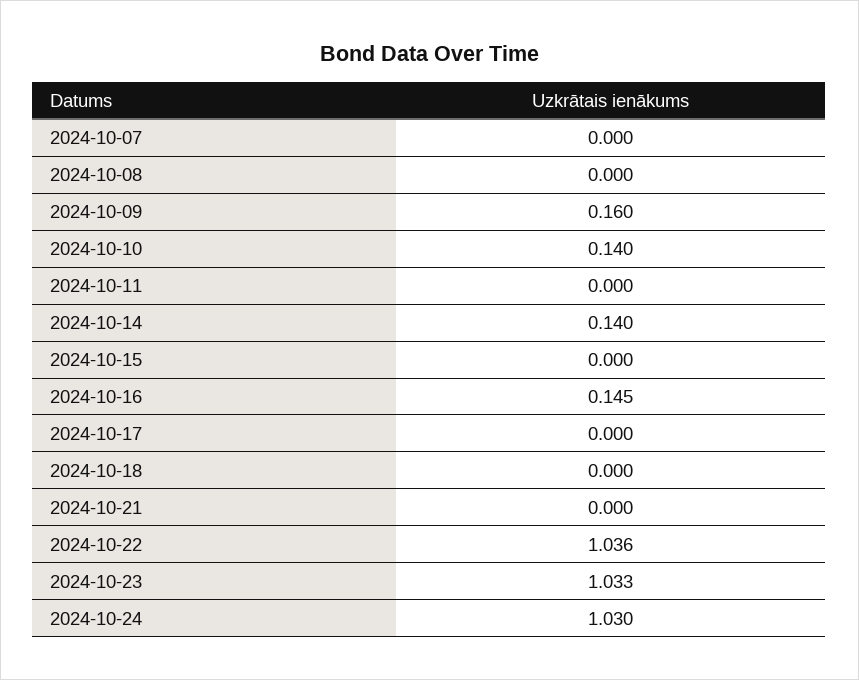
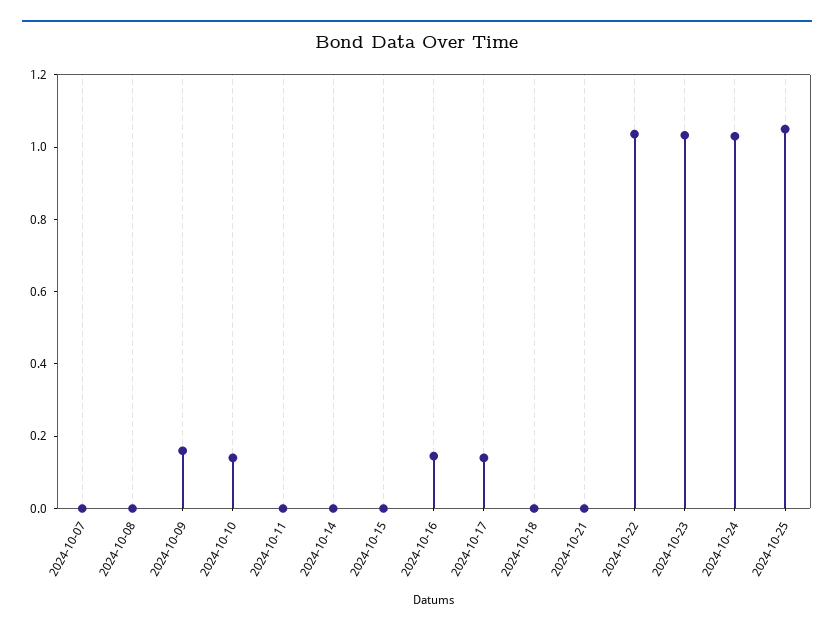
2024-10-14: 0.14 -> 0
2024-10-17: 0 -> 0.15
2024-10-25: none -> 1.05

